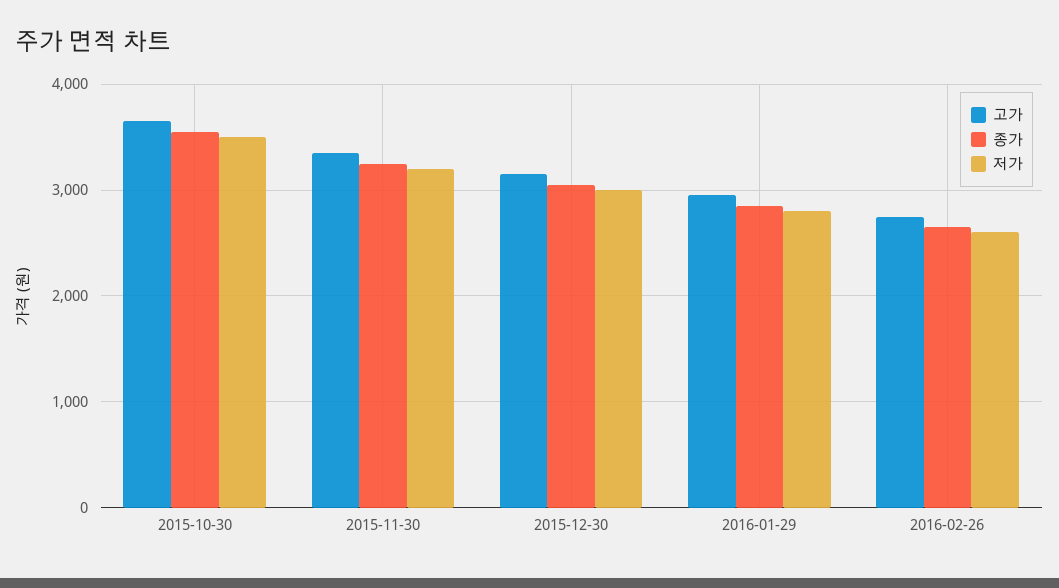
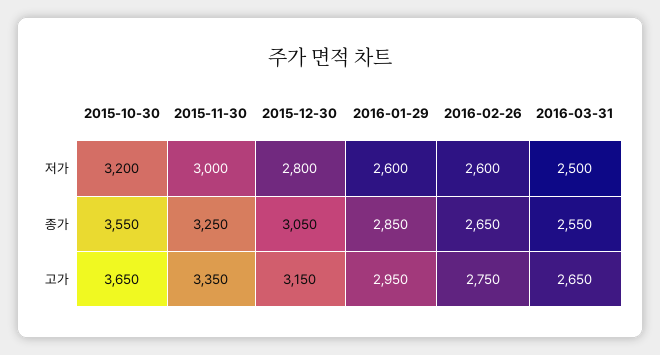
저가, 2015-10-30: 3500 -> 3200
저가, 2015-11-30: 3200 -> 3000
저가, 2015-12-30: 3000 -> 2800
저가, 2016-01-29: 2800 -> 2600
저가, 2016-03-31: none -> 2500
종가, 2016-03-31: none -> 2550
고가, 2016-03-31: none -> 2650

